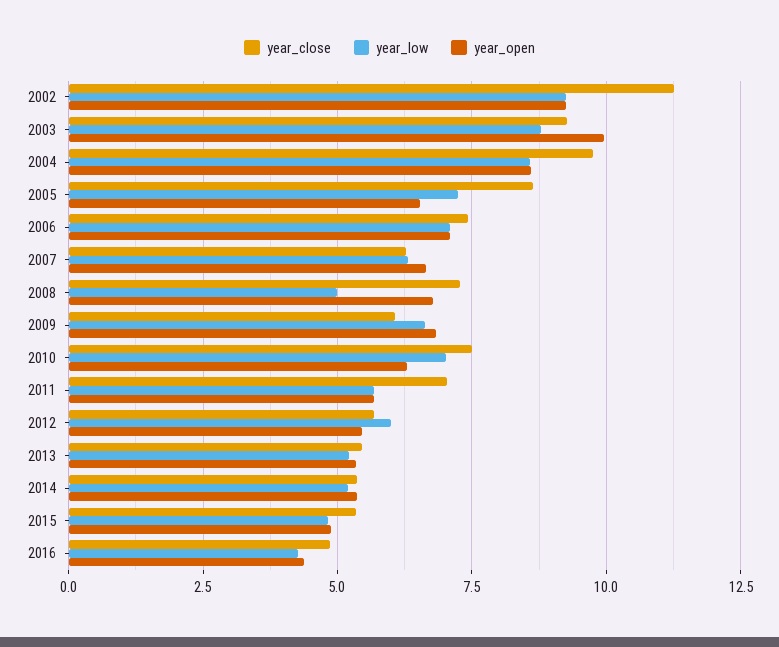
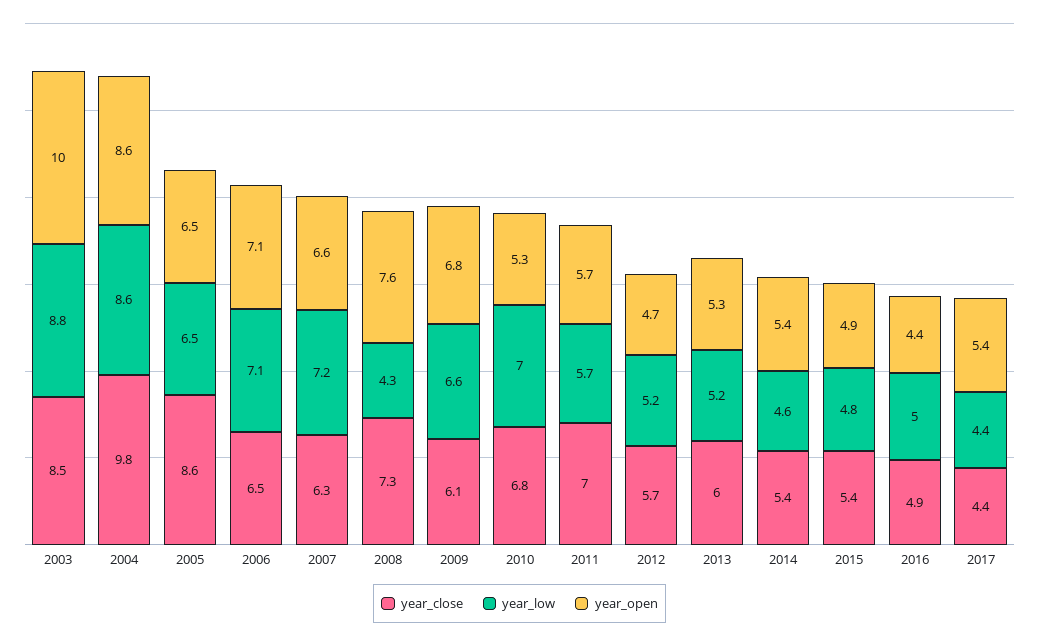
year_close, 2002: 11.25 -> none
year_low, 2002: 9.25 -> none
year_open, 2002: 9.25 -> none
year_close, 2003: 9.25 -> 8.5
year_low, 2005: 7.25 -> 6.5
year_close, 2006: 7.5 -> 6.5
year_low, 2007: 6.25 -> 7.2
year_low, 2008: 5 -> 4.3
year_open, 2008: 6.75 -> 7.6
year_close, 2010: 7.5 -> 6.8
year_open, 2010: 6.25 -> 5.3
year_low, 2012: 6 -> 5.2
year_open, 2012: 5.5 -> 4.7
year_close, 2013: 5.5 -> 6
year_low, 2014: 5.25 -> 4.6
year_low, 2016: 4.25 -> 5
year_close, 2017: none -> 4.4
year_low, 2017: none -> 4.4
year_open, 2017: none -> 5.4

